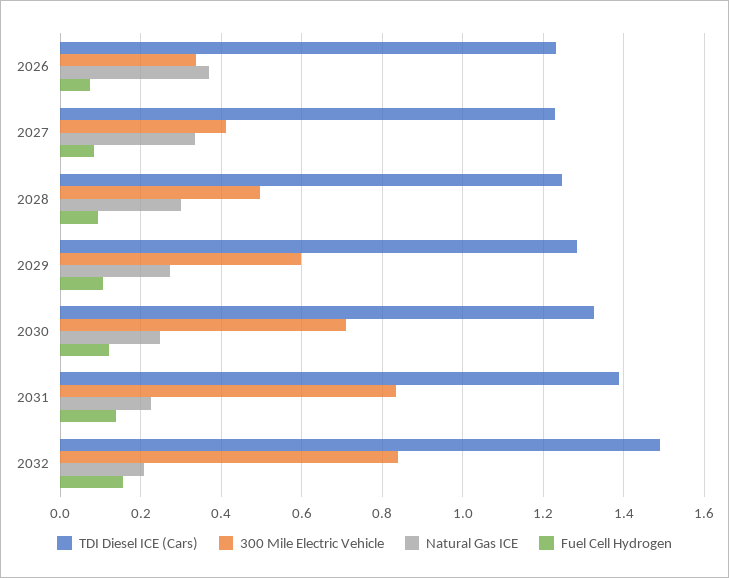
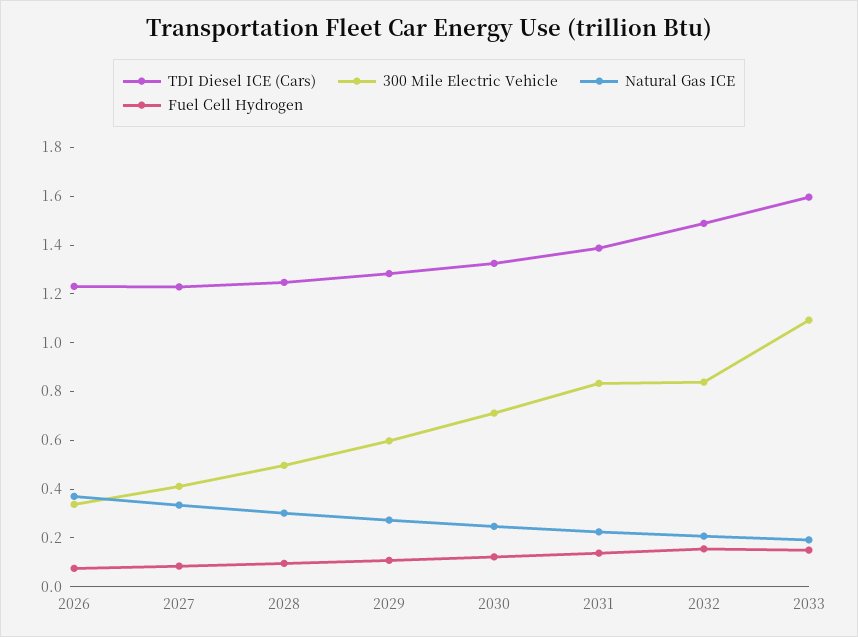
TDI Diesel ICE (Cars), 2033: none -> 1.6
300 Mile Electric Vehicle, 2033: none -> 1.1
Natural Gas ICE, 2033: none -> 0.2
Fuel Cell Hydrogen, 2033: none -> 0.15

